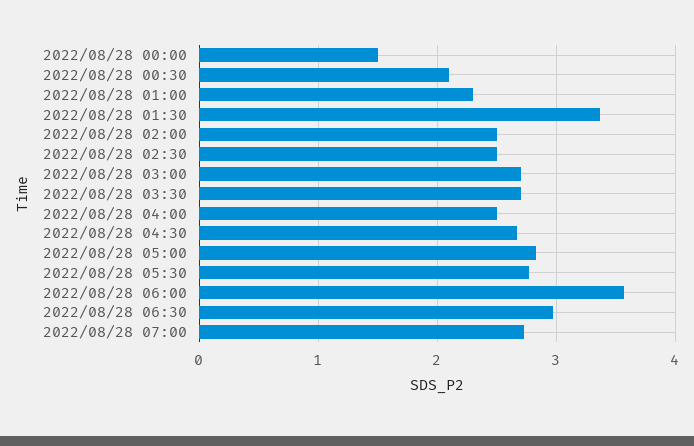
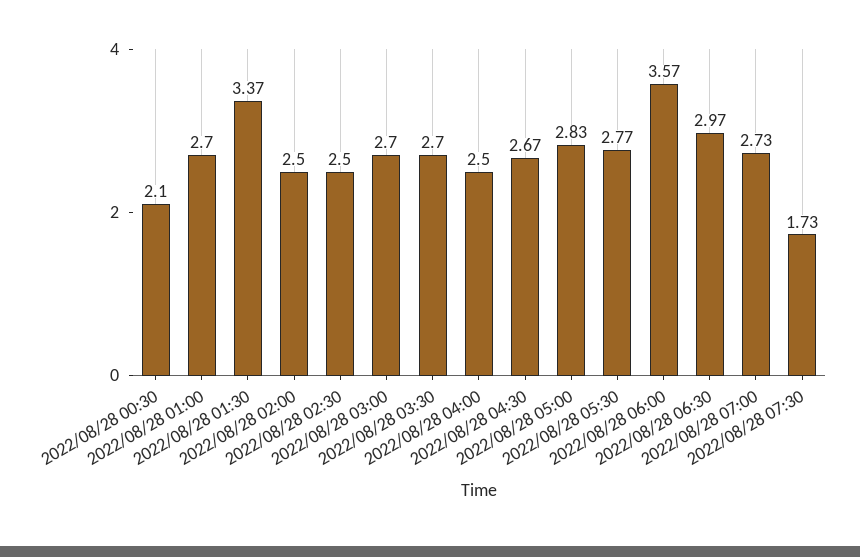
2022/08/28 00:00: 1.5 -> none
2022/08/28 01:00: 2.3 -> 2.7
2022/08/28 07:30: none -> 1.73

